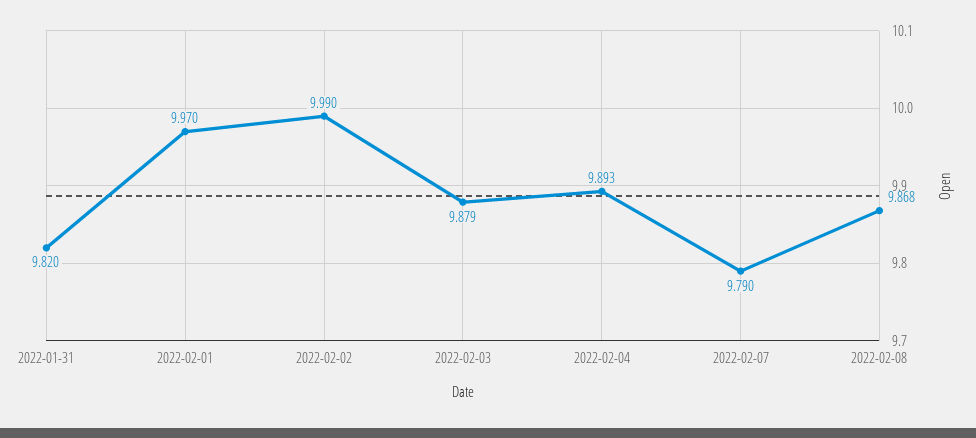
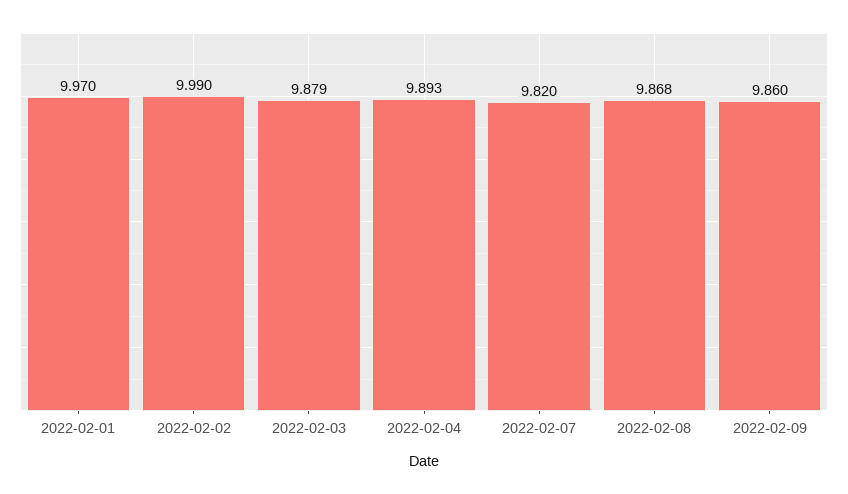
2022-01-31: 9.82 -> none
2022-02-07: 9.79 -> 9.82
2022-02-09: none -> 9.86

